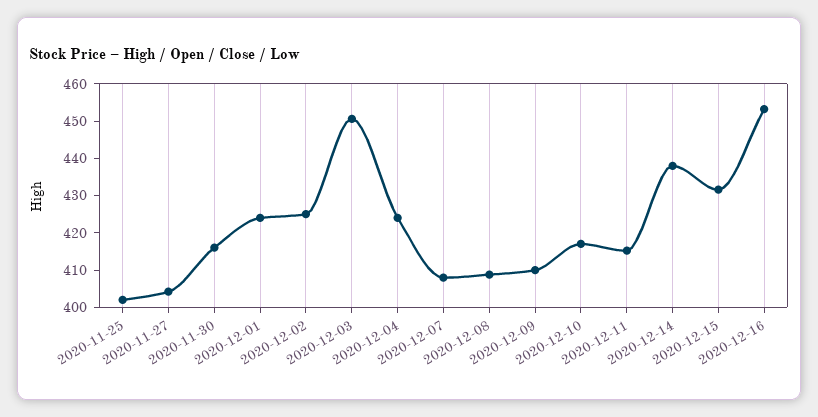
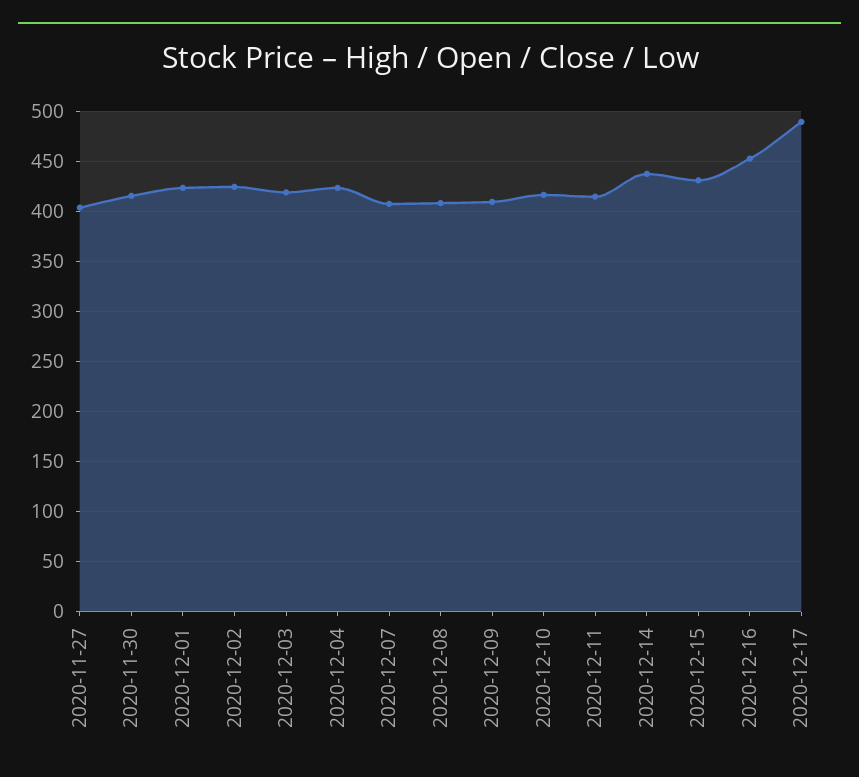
2020-11-25: 402.5 -> none
2020-12-03: 450 -> 420
2020-12-17: none -> 490

